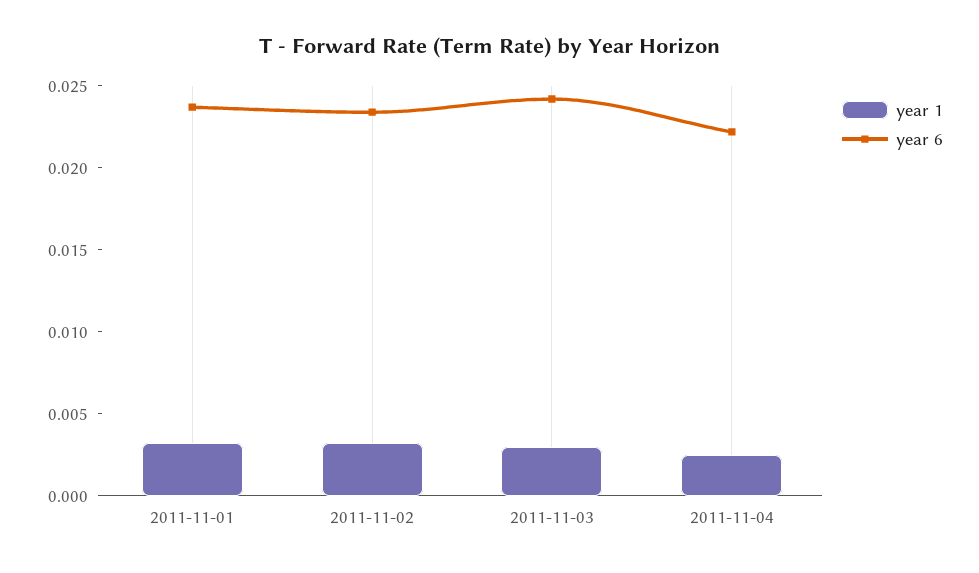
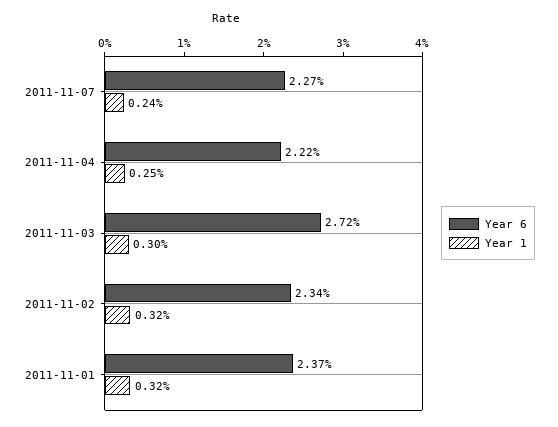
year 6, 2011-11-03: 0.024 -> 0.0272
year 6, 2011-11-07: none -> 0.0227
year 1, 2011-11-07: none -> 0.0024

